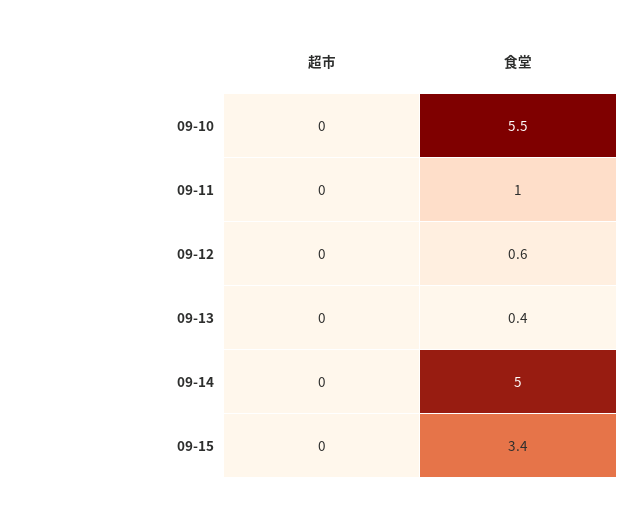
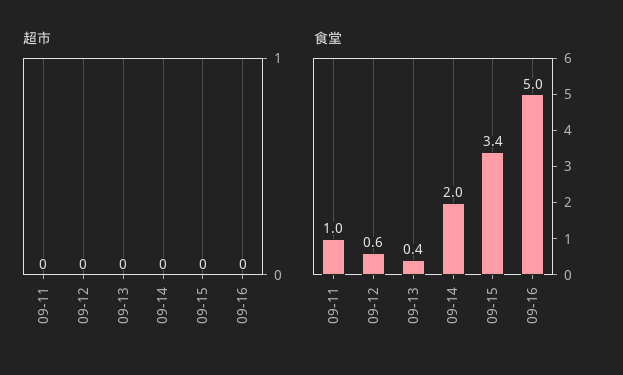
超市, 09-10: 0 -> none
食堂, 09-10: 5.5 -> none
食堂, 09-14: 5 -> 2
超市, 09-16: none -> 0
食堂, 09-16: none -> 5

